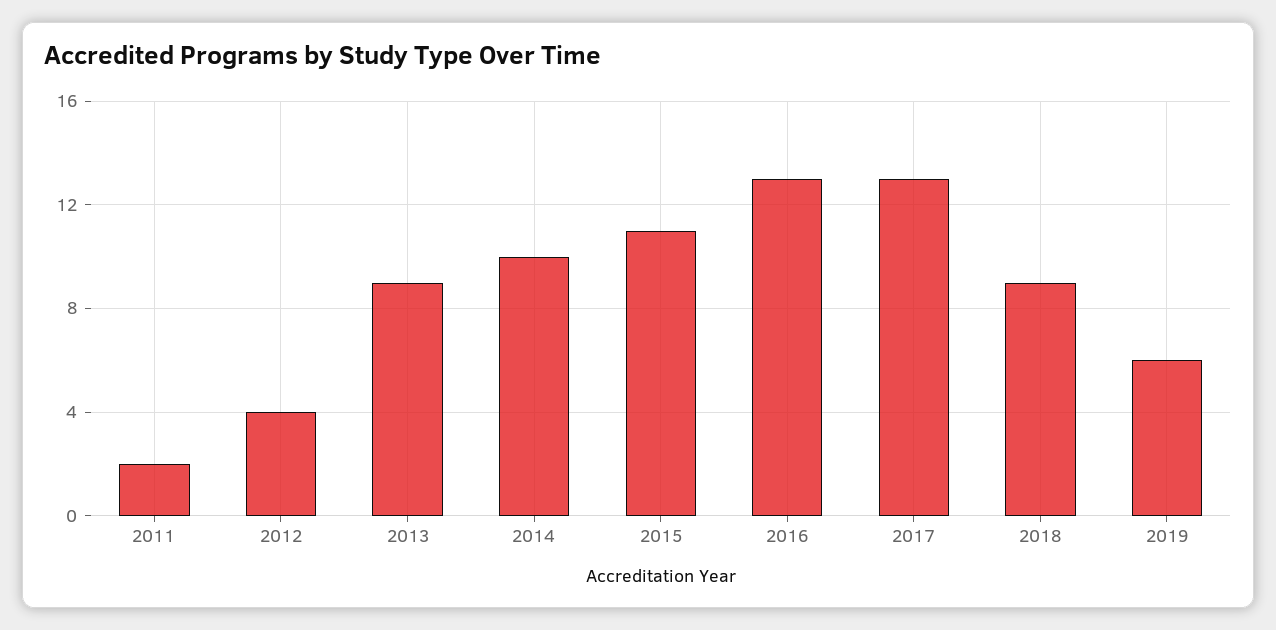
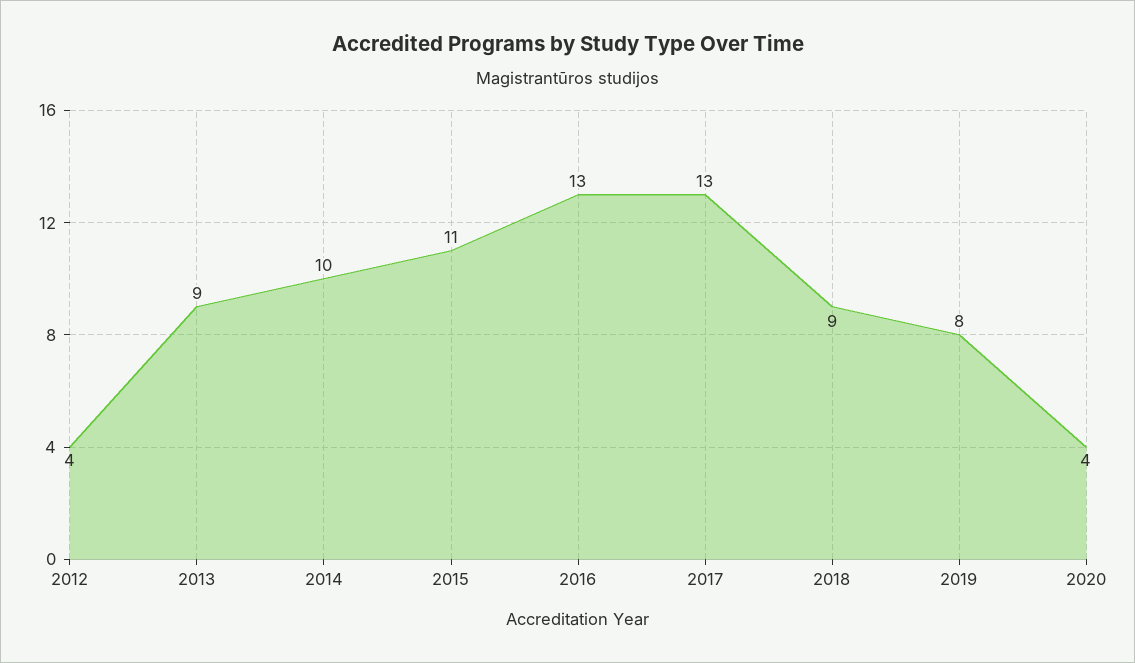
2011: 2 -> none
2019: 6 -> 8
2020: none -> 4

